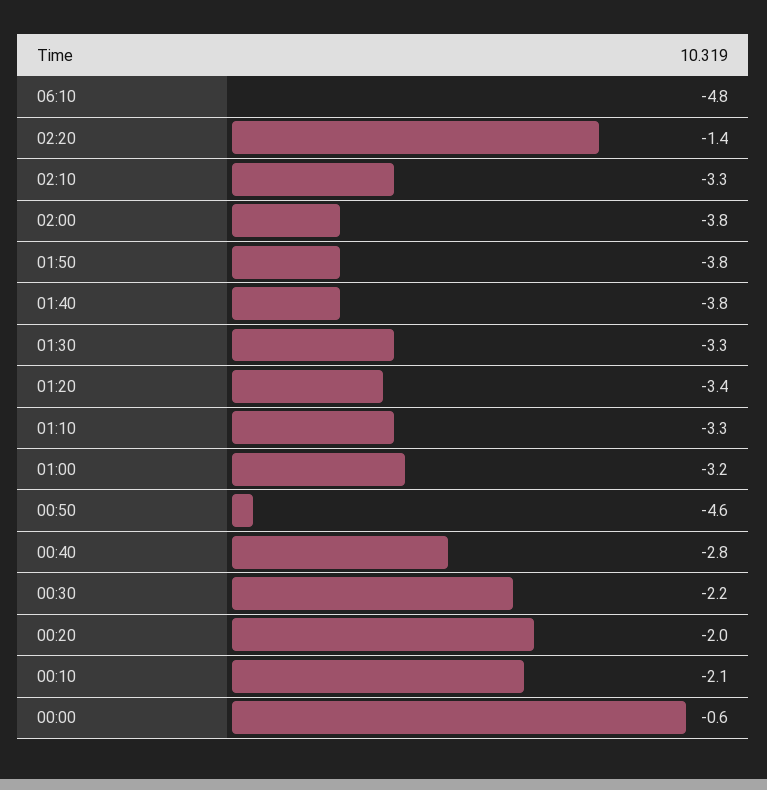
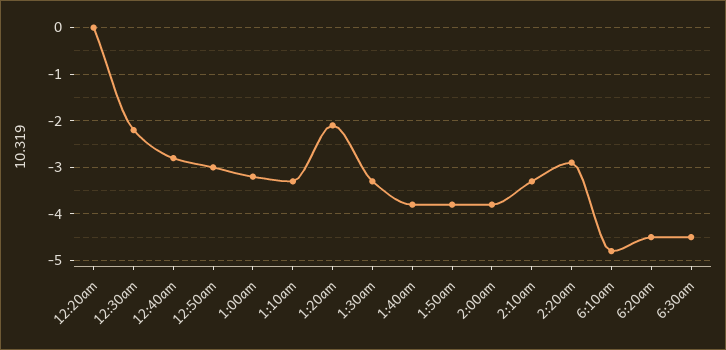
02:20: -1.4 -> -3
01:20: -3.4 -> -2
00:50: -4.6 -> -3
00:20: -2 -> 0
00:10: -2.1 -> none
00:00: -0.6 -> none
6:20am: none -> -4.5
6:30am: none -> -4.5

